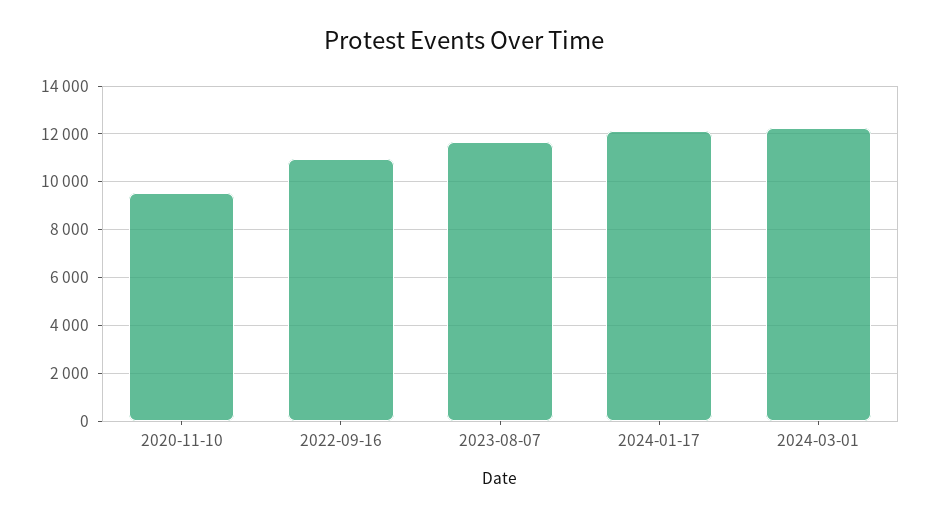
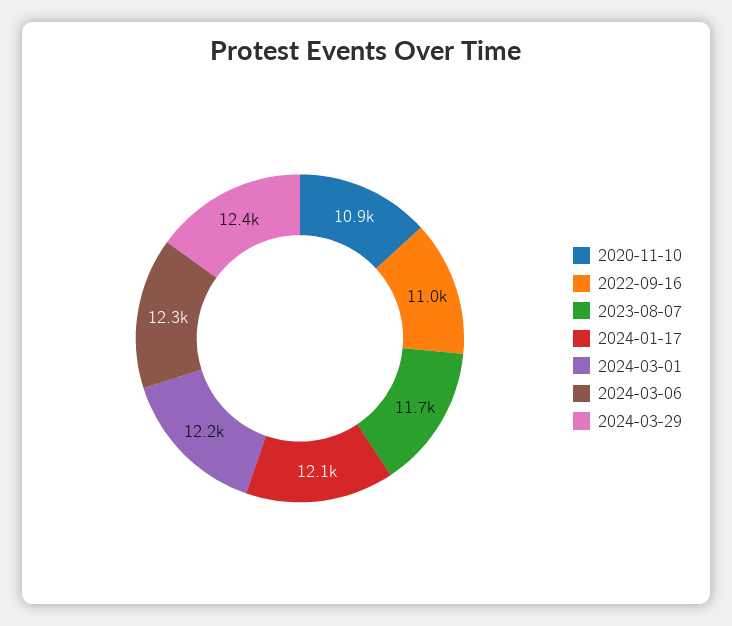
2020-11-10: 9500 -> 10900
2024-03-06: none -> 12300
2024-03-29: none -> 12400

